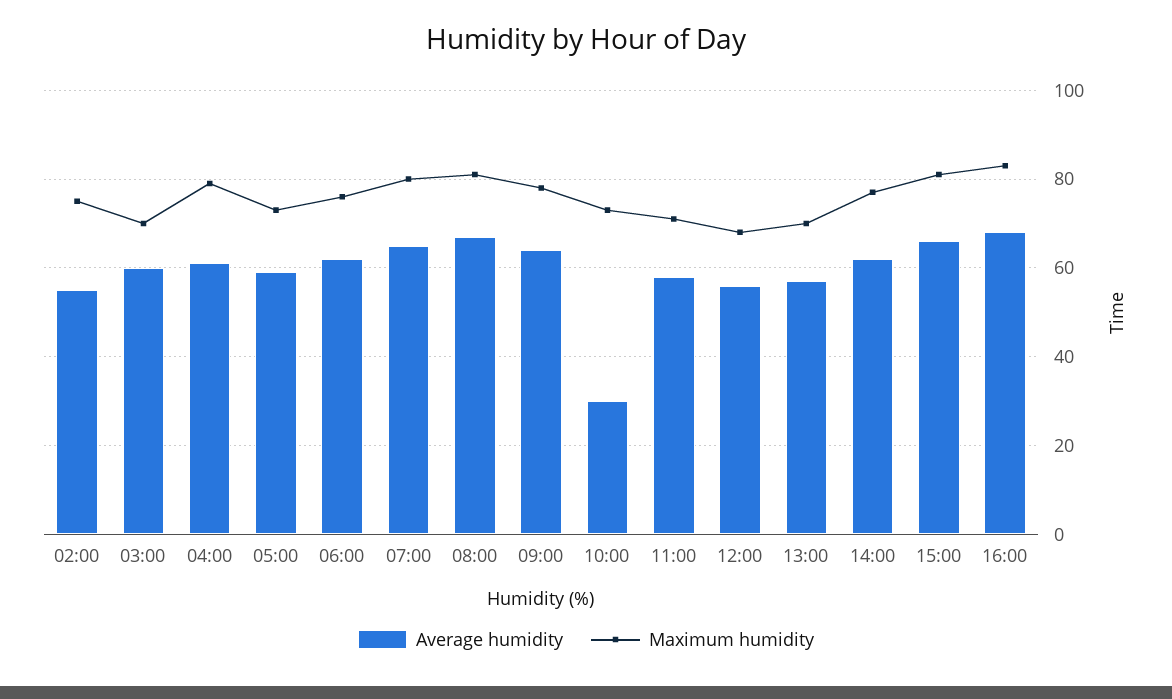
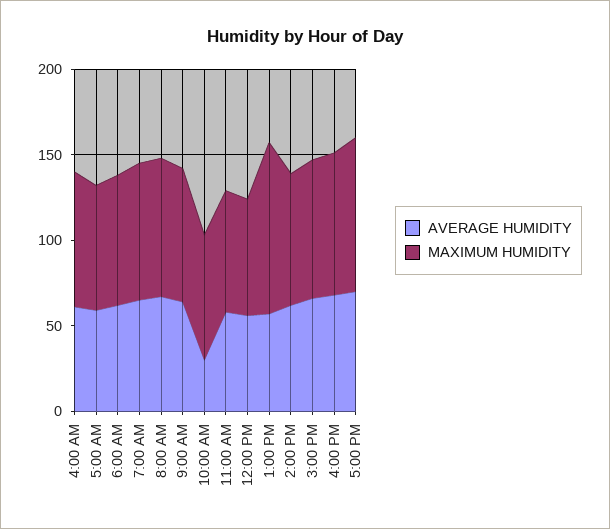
Average humidity, 02:00: 55 -> none
Maximum humidity, 02:00: 75 -> none
Average humidity, 03:00: 60 -> none
Maximum humidity, 03:00: 70 -> none
Maximum humidity, 13:00: 70 -> 100
Average humidity, 5:00 PM: none -> 70
Maximum humidity, 5:00 PM: none -> 90

